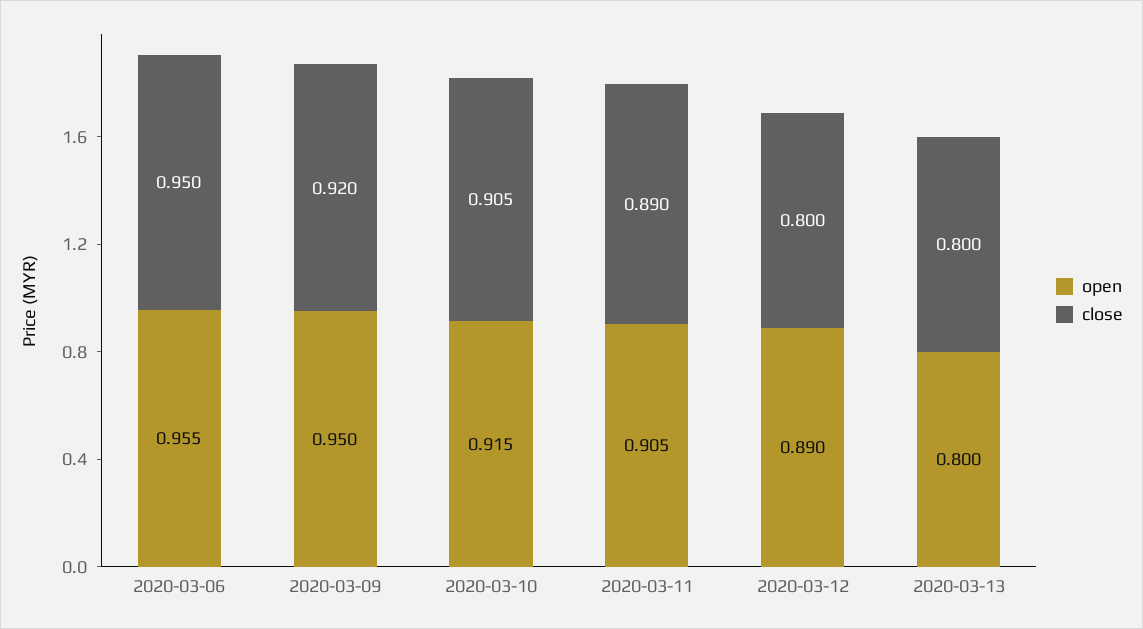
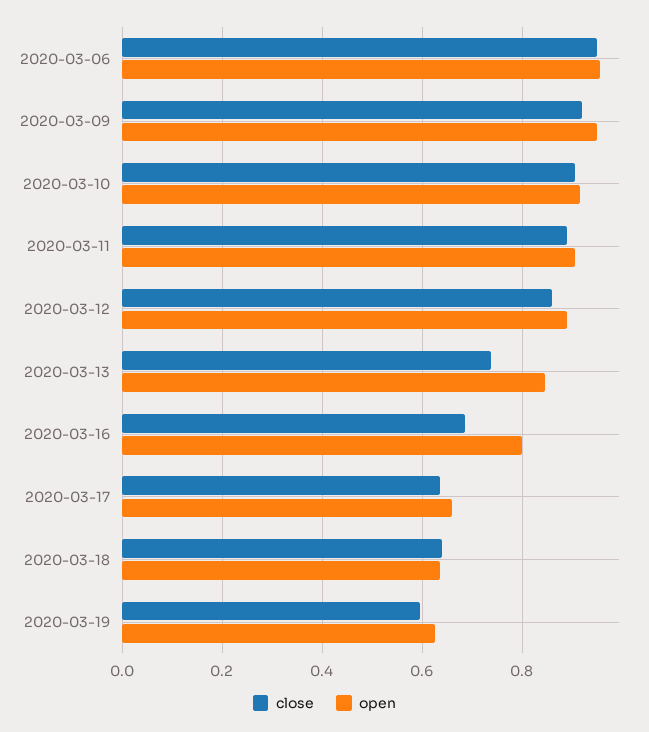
close, 2020-03-12: 0.8 -> 0.86
open, 2020-03-13: 0.8 -> 0.84
close, 2020-03-13: 0.8 -> 0.74
close, 2020-03-16: none -> 0.68
open, 2020-03-16: none -> 0.8
close, 2020-03-17: none -> 0.64
open, 2020-03-17: none -> 0.66
close, 2020-03-18: none -> 0.64
open, 2020-03-18: none -> 0.64
close, 2020-03-19: none -> 0.6
open, 2020-03-19: none -> 0.62

